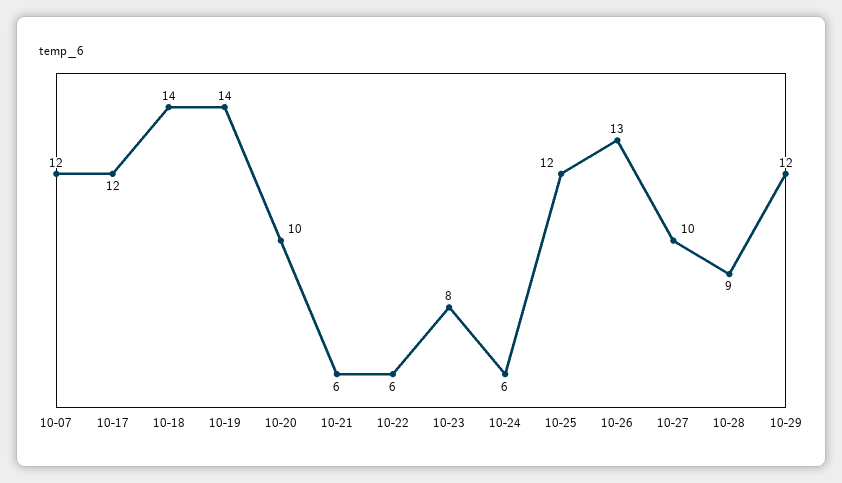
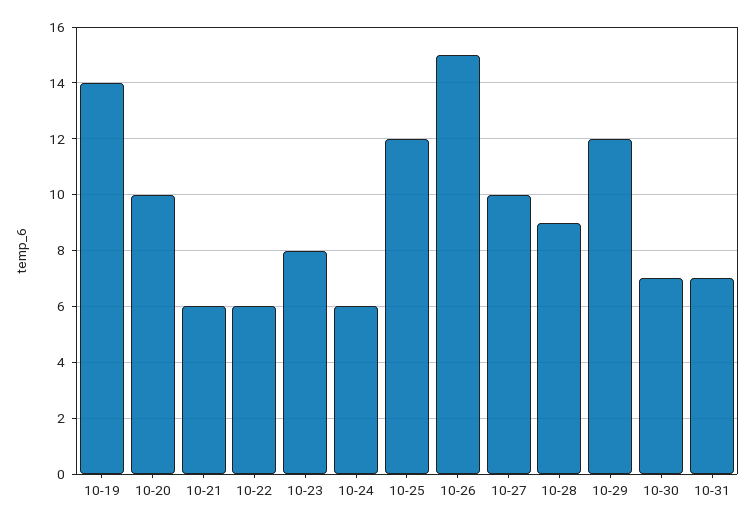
10-07: 12 -> none
10-17: 12 -> none
10-18: 14 -> none
10-26: 13 -> 15
10-30: none -> 7
10-31: none -> 7

